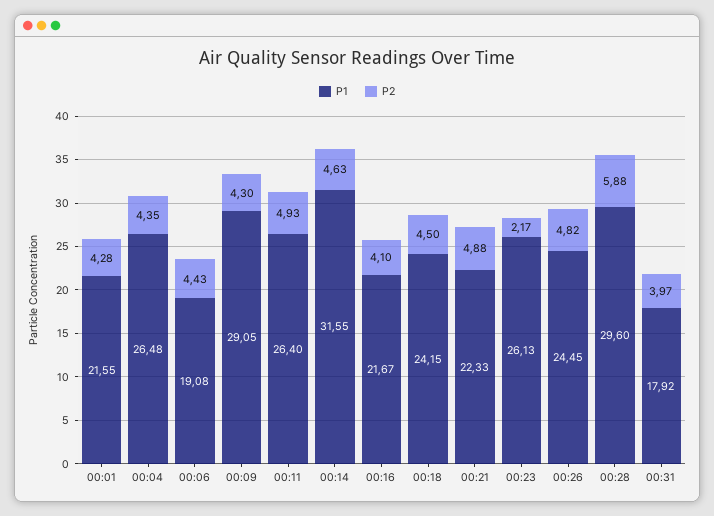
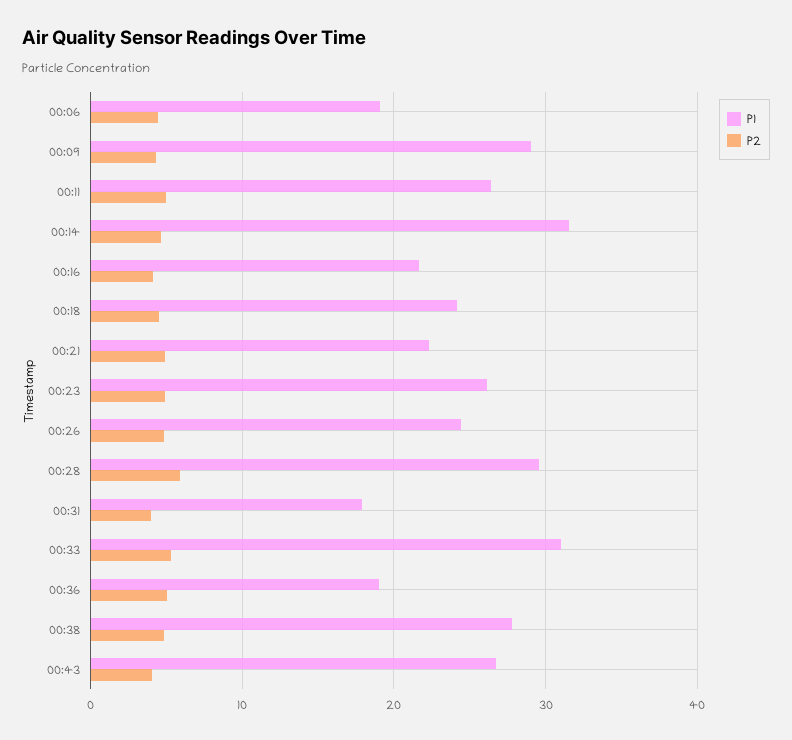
P1, 00:01: 21.55 -> none
P2, 00:01: 4.28 -> none
P1, 00:04: 26.48 -> none
P2, 00:04: 4.35 -> none
P2, 00:23: 2.17 -> 5
P1, 00:33: none -> 31
P2, 00:33: none -> 5
P1, 00:36: none -> 19
P2, 00:36: none -> 5
P1, 00:38: none -> 28
P2, 00:38: none -> 5
P1, 00:43: none -> 27
P2, 00:43: none -> 4

